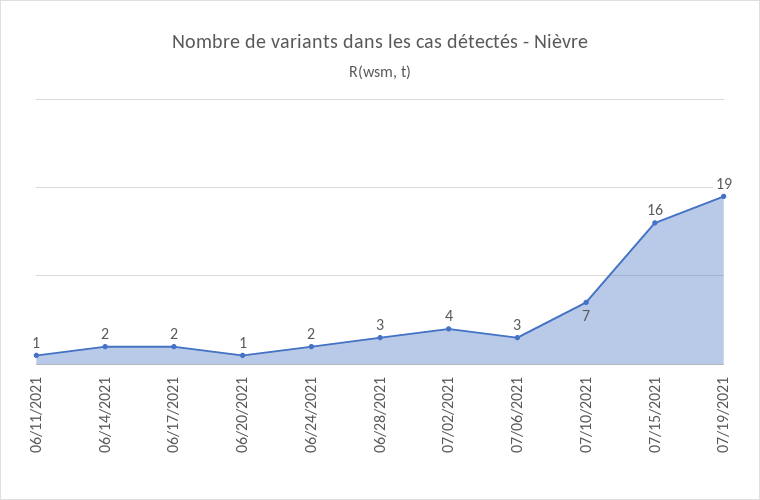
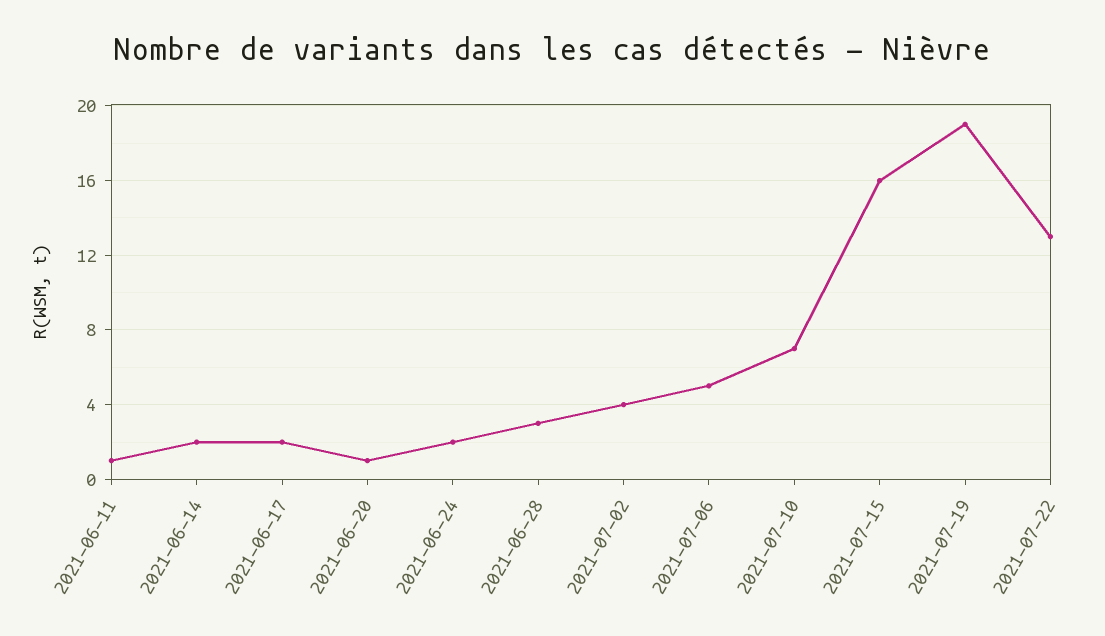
07/06/2021: 3 -> 5
2021-07-22: none -> 13

